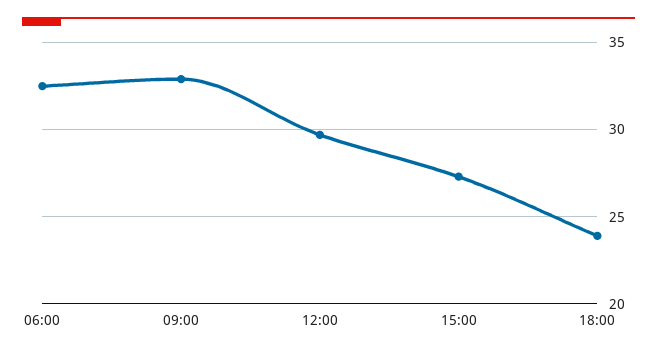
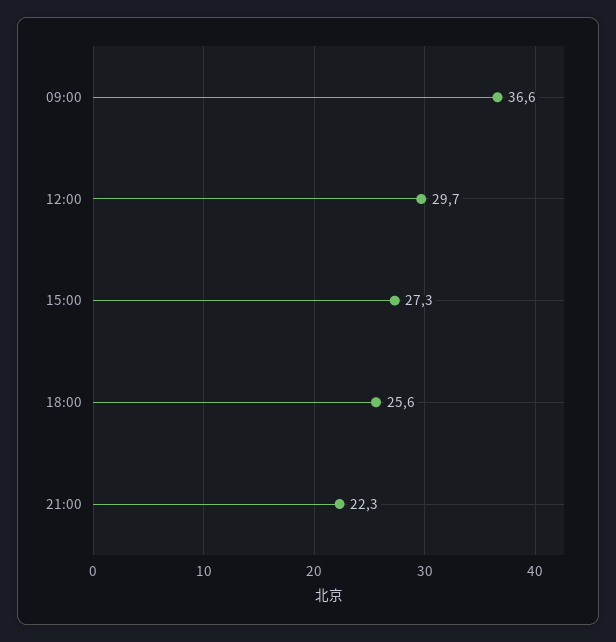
06:00: 32.5 -> none
09:00: 33 -> 36.6
18:00: 24 -> 25.6
21:00: none -> 22.3

